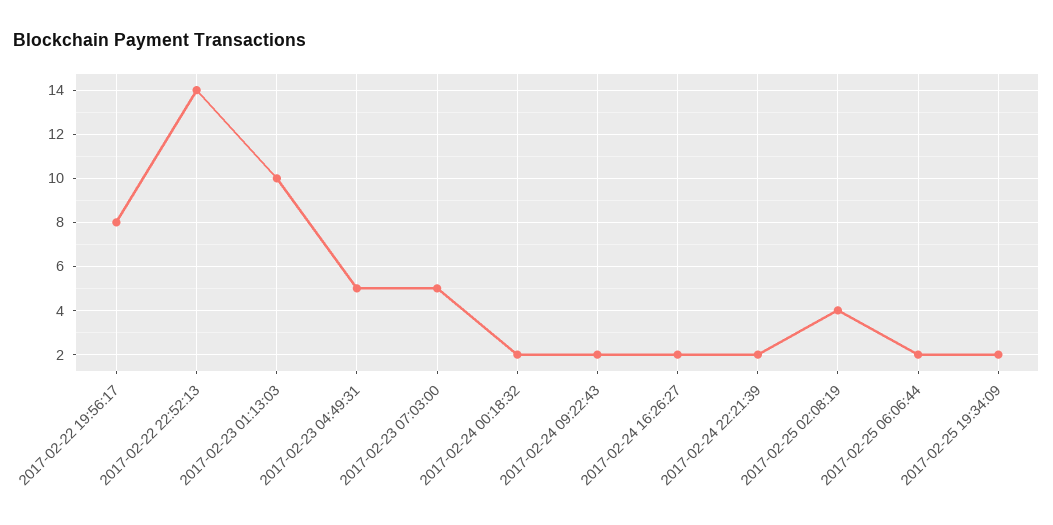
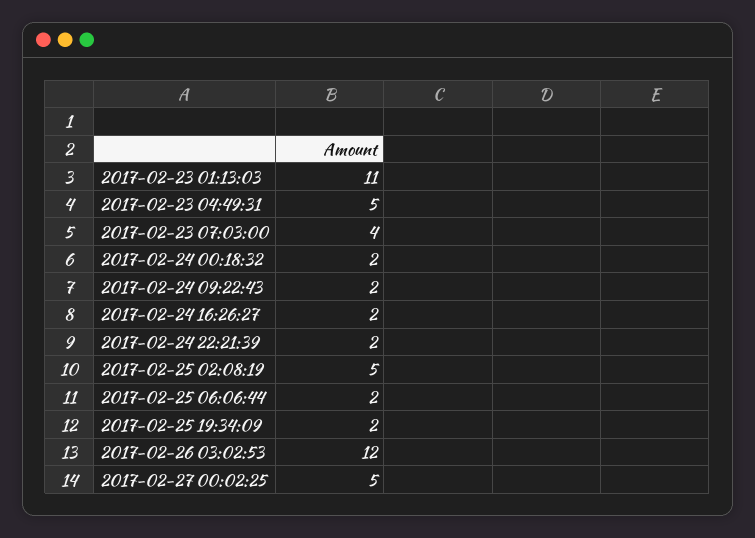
2017-02-22 19:56:17: 8 -> none
2017-02-22 22:52:13: 14 -> none
2017-02-23 01:13:03: 10 -> 11
2017-02-23 07:03:00: 5 -> 4
2017-02-25 02:08:19: 4 -> 5
2017-02-26 03:02:53: none -> 12
2017-02-27 00:02:25: none -> 5

